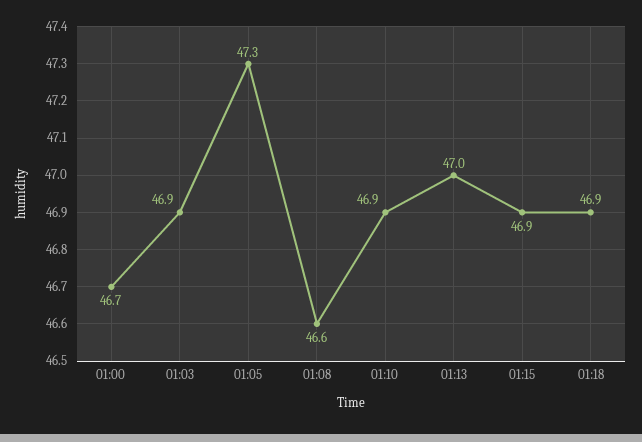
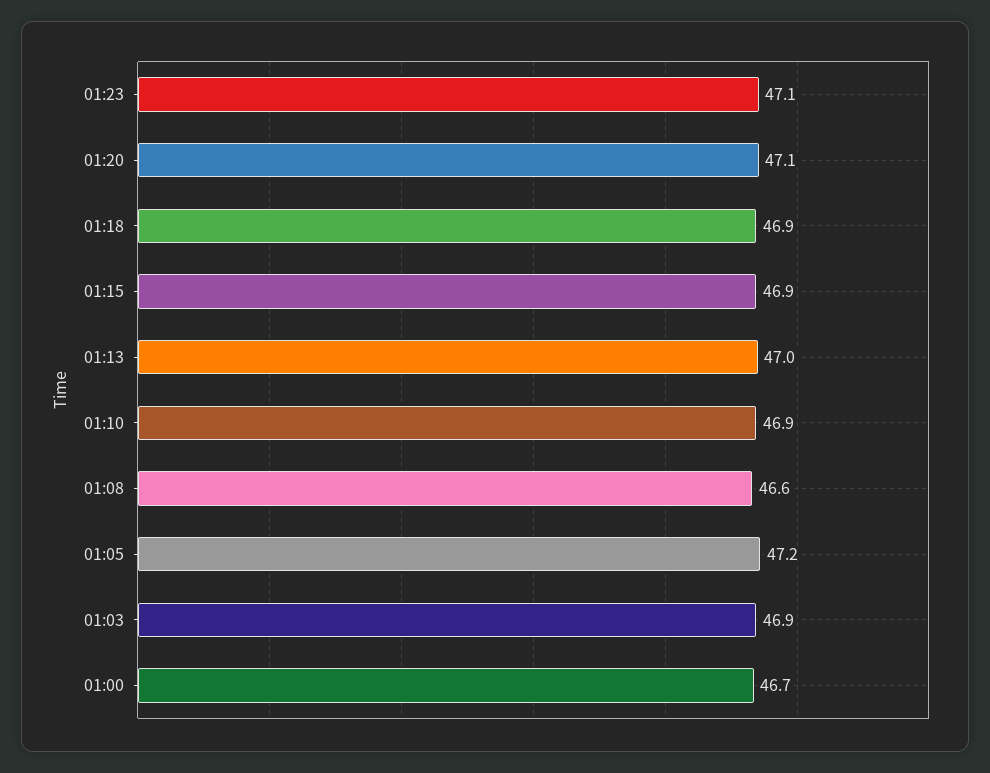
01:05: 47.3 -> 47.2
01:23: none -> 47.1
01:20: none -> 47.1

